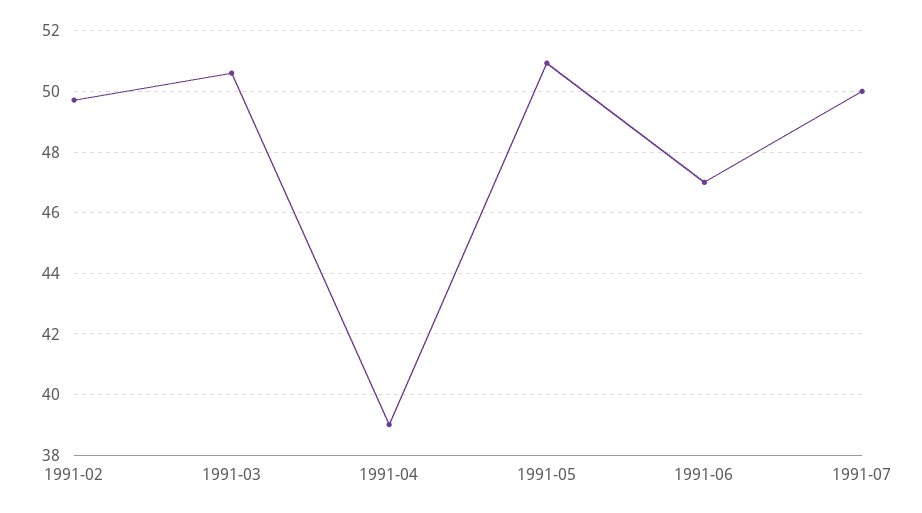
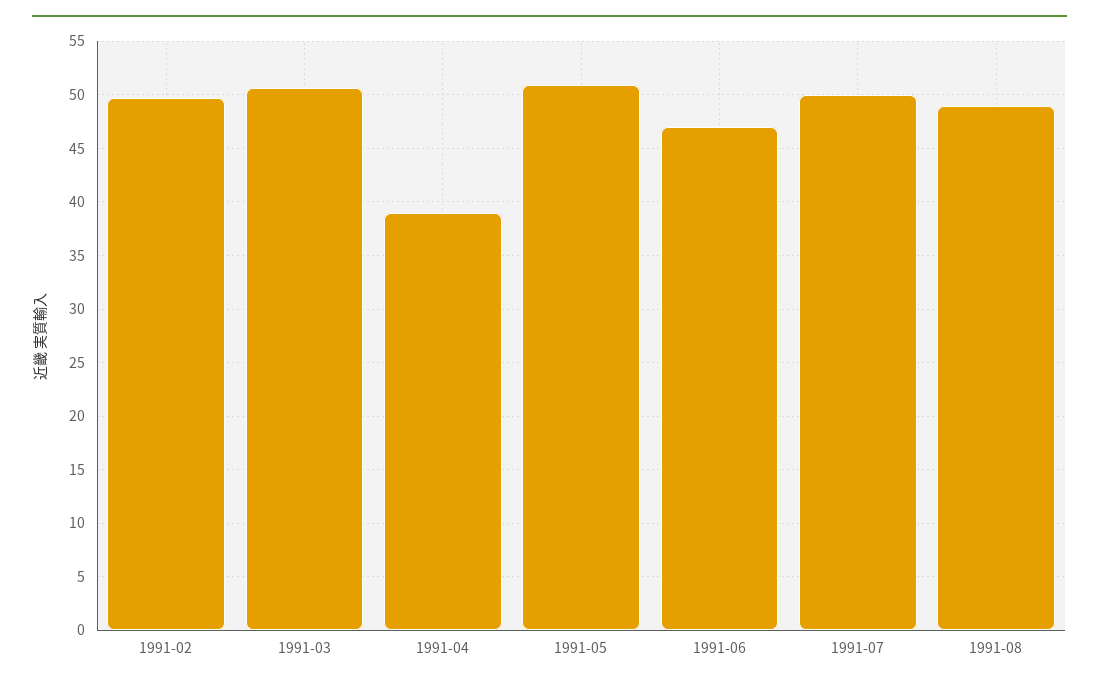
1991-08: none -> 49

